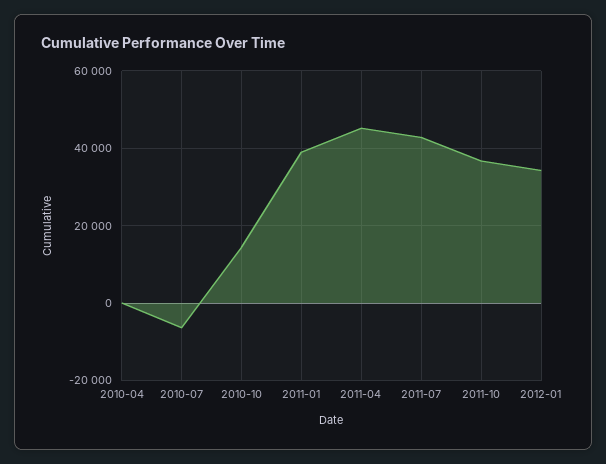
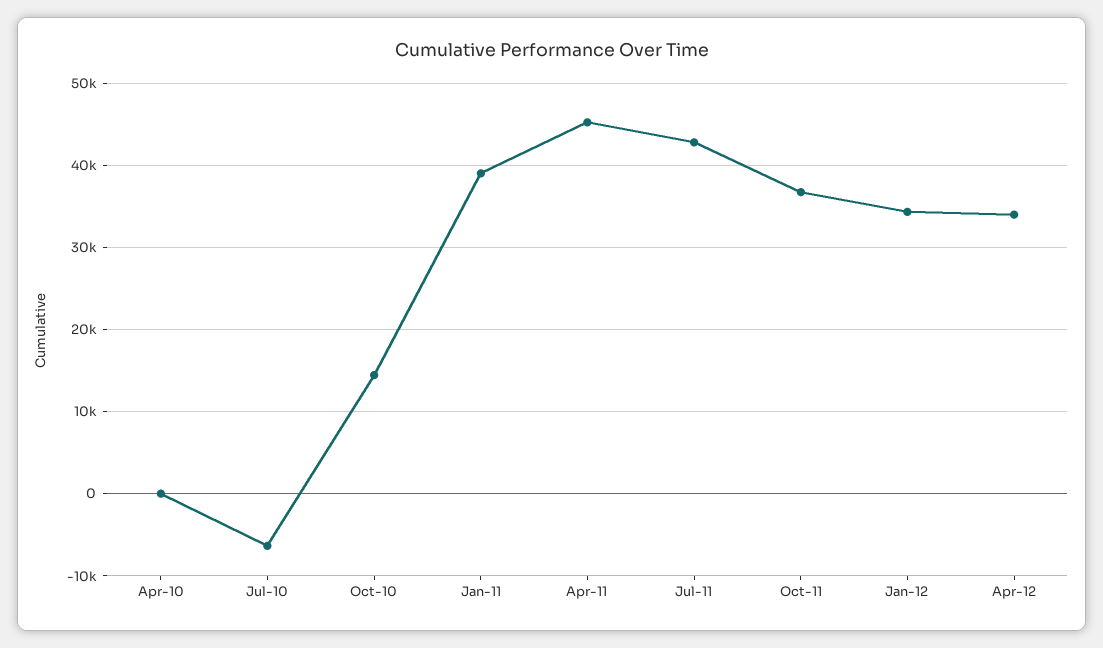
Apr-12: none -> 34000

